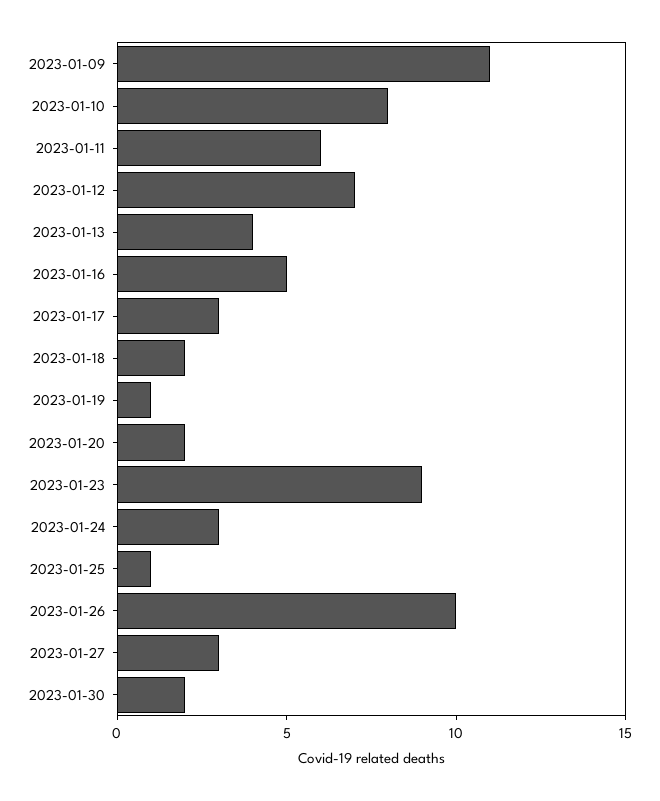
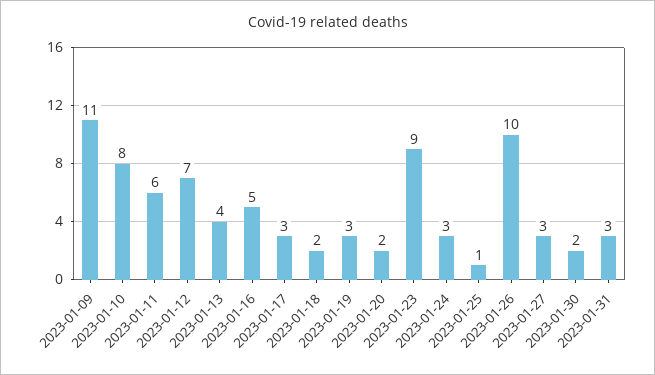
2023-01-19: 1 -> 3
2023-01-31: none -> 3

